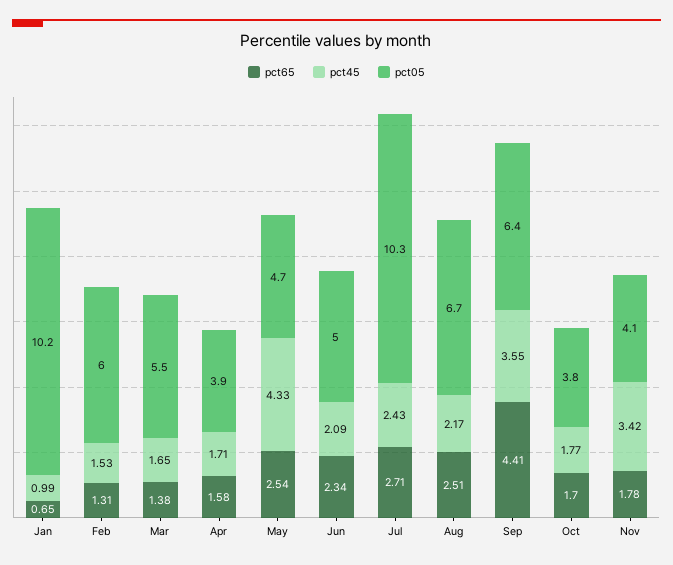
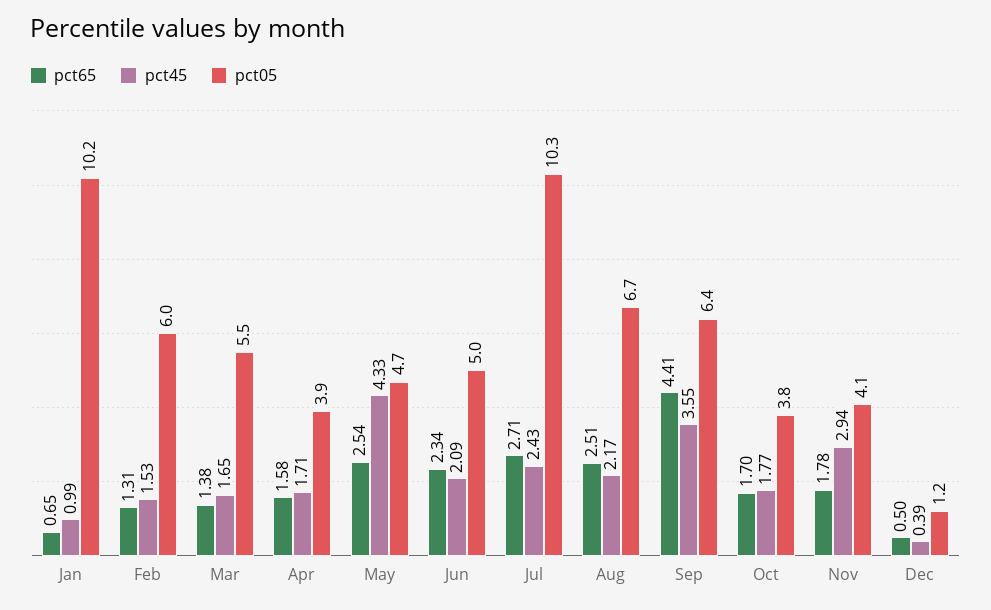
pct45, Nov: 3.42 -> 2.94
pct65, Dec: none -> 0.5
pct45, Dec: none -> 0.39
pct05, Dec: none -> 1.2

